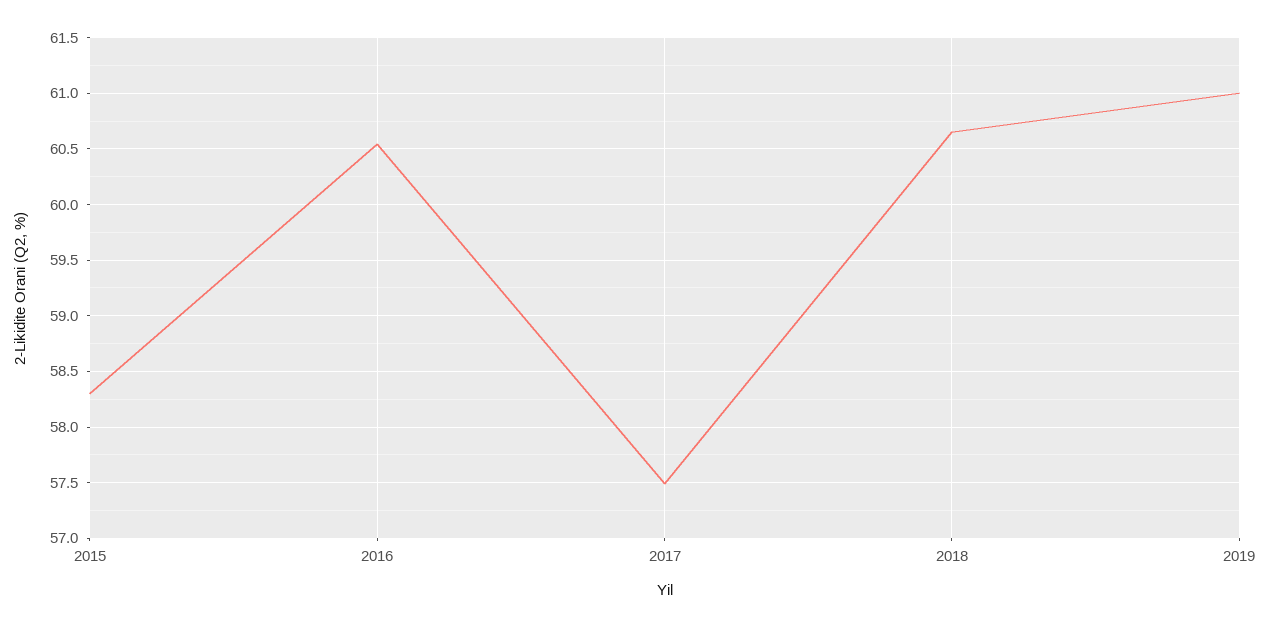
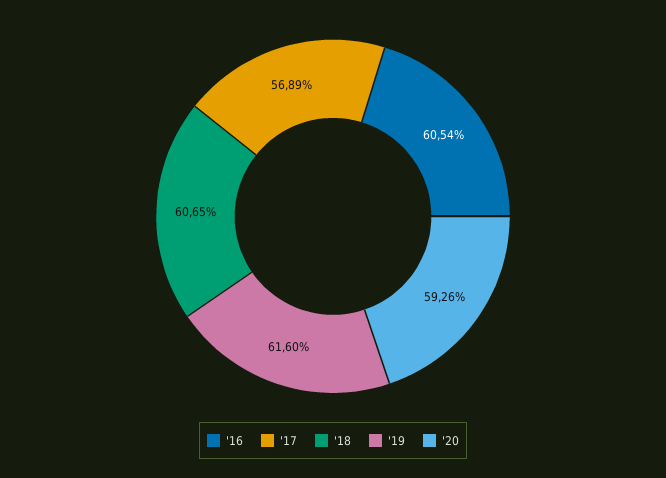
2015: 58.3 -> none
2017: 57.5 -> 56.89
2019: 61 -> 61.6
'20: none -> 59.26

